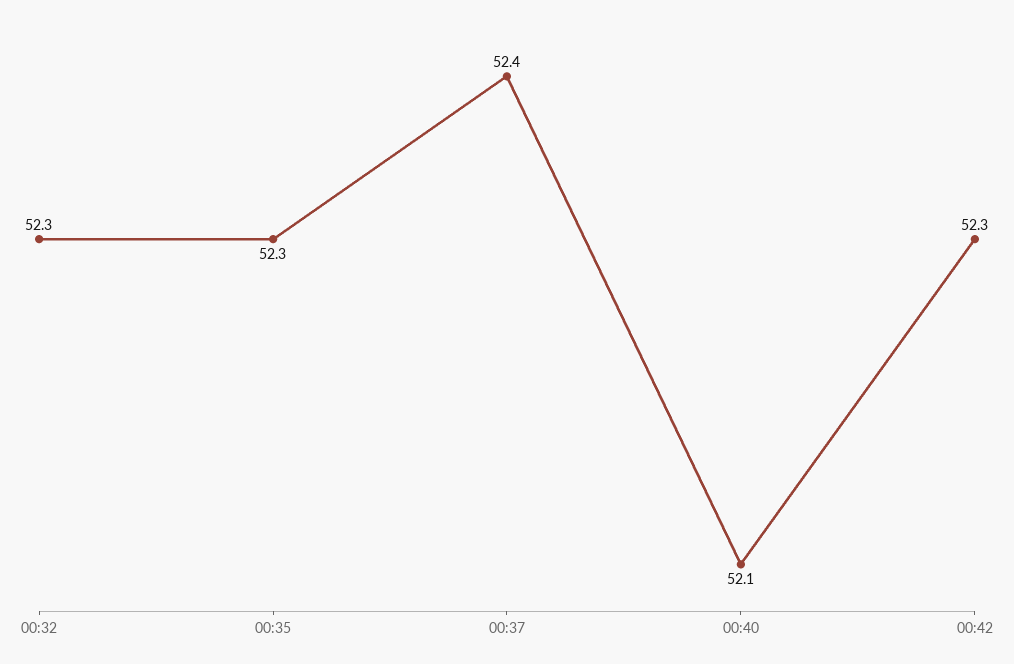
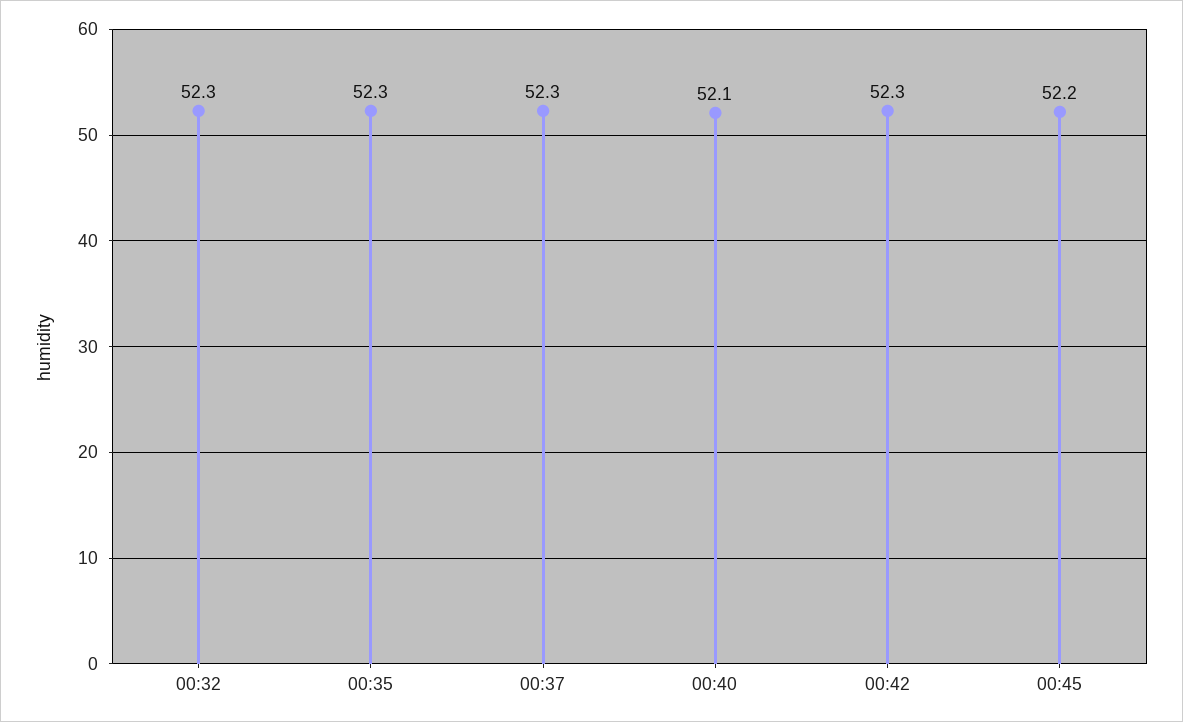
00:37: 52.4 -> 52.3
00:45: none -> 52.2

